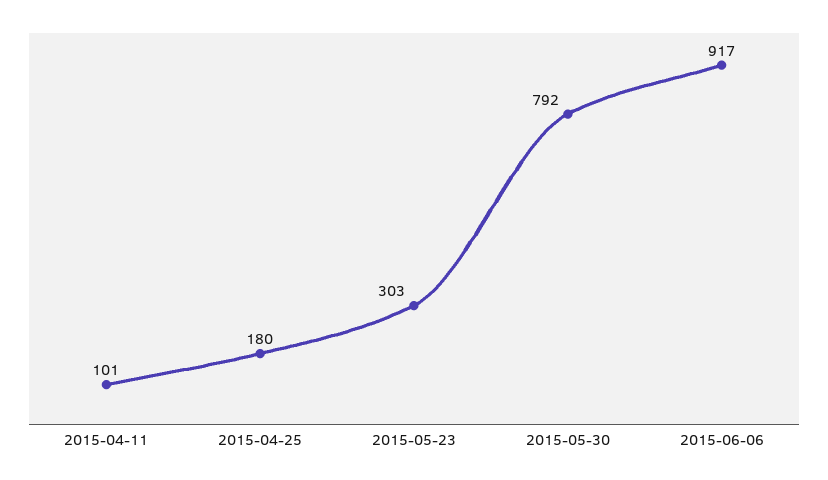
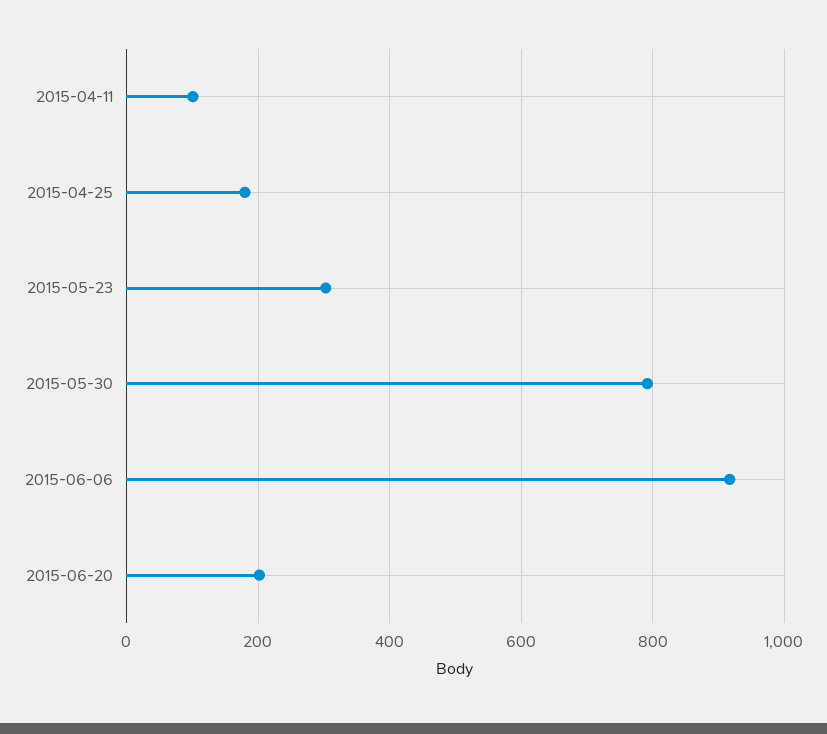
2015-06-20: none -> 200

